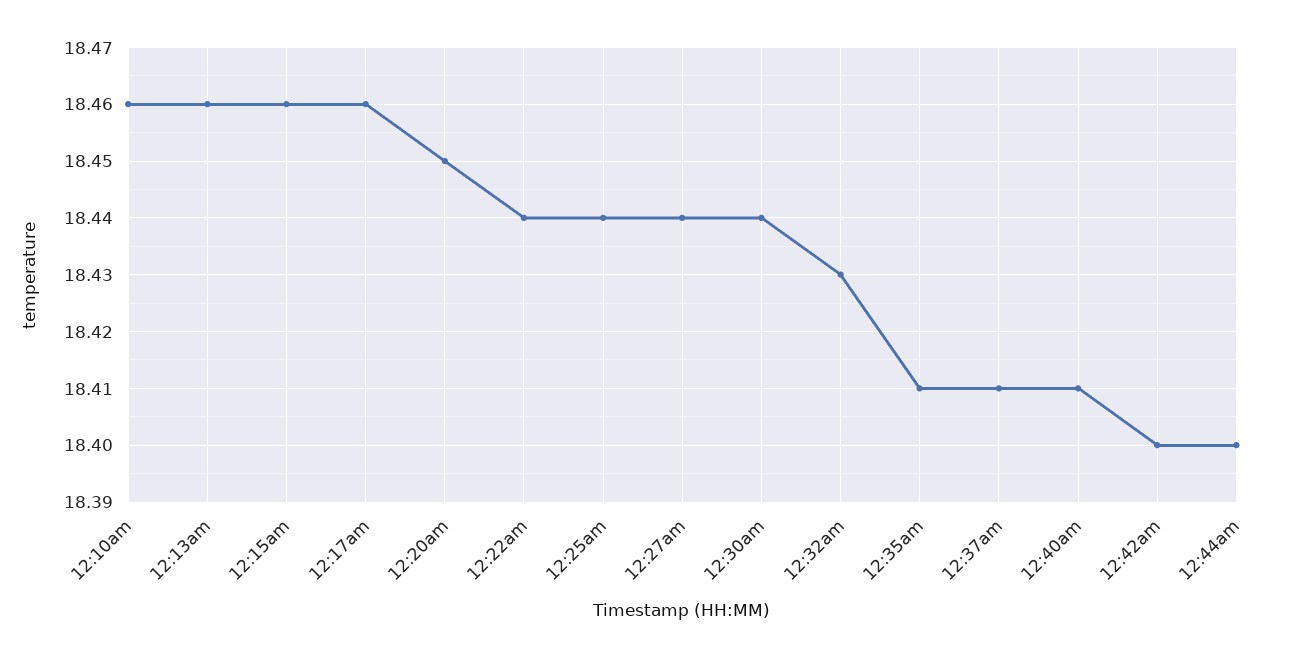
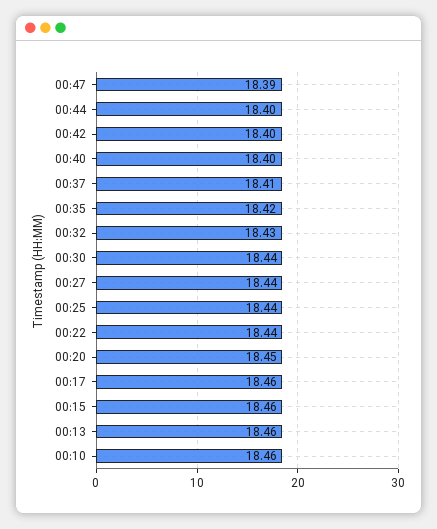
12:35am: 18.41 -> 18.42
12:40am: 18.41 -> 18.4
00:47: none -> 18.39

